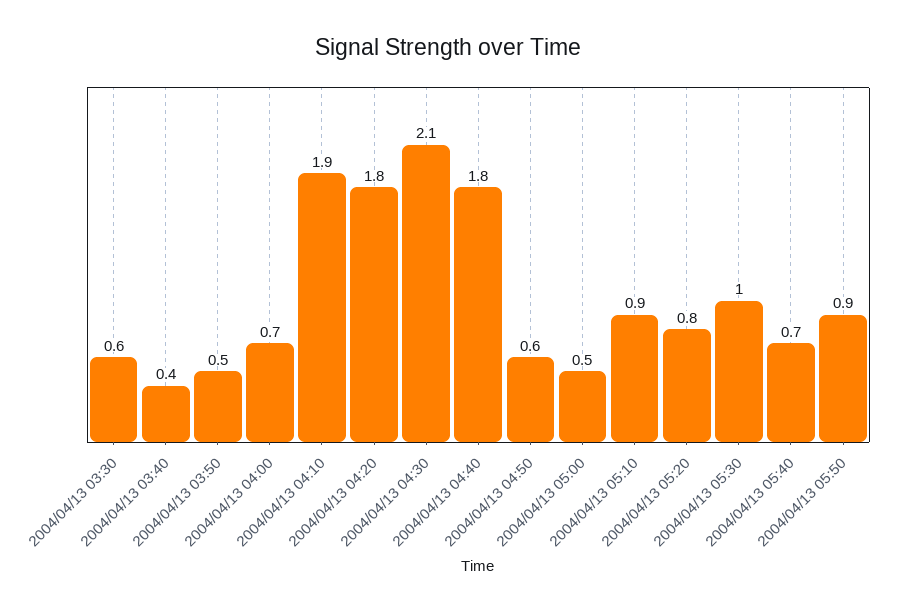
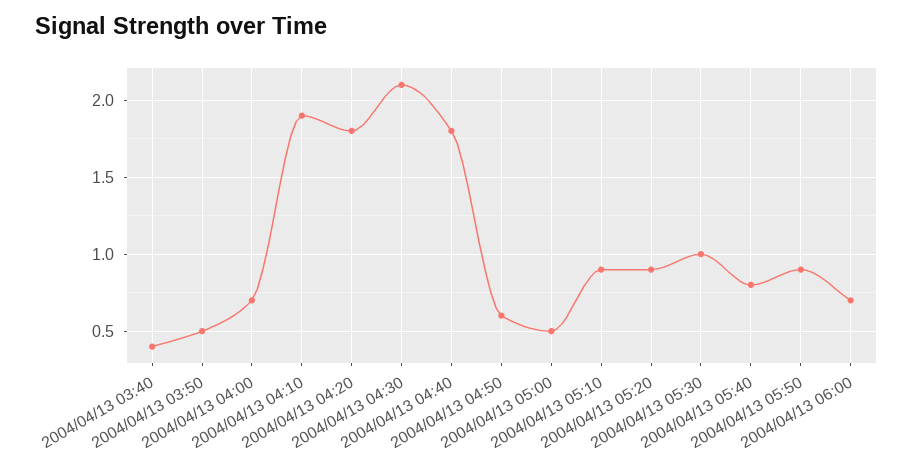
2004/04/13 03:30: 0.6 -> none
2004/04/13 05:20: 0.8 -> 0.9
2004/04/13 05:40: 0.7 -> 0.8
2004/04/13 06:00: none -> 0.7

